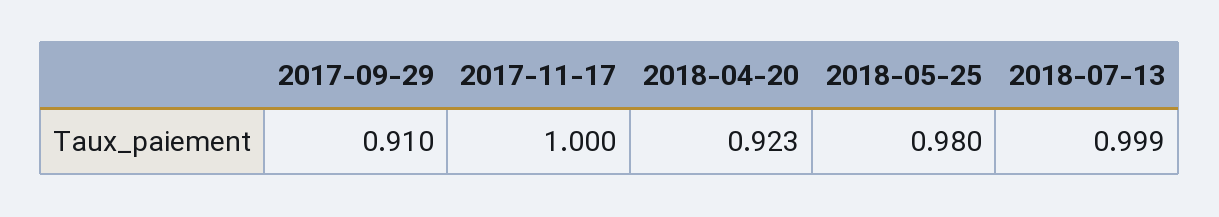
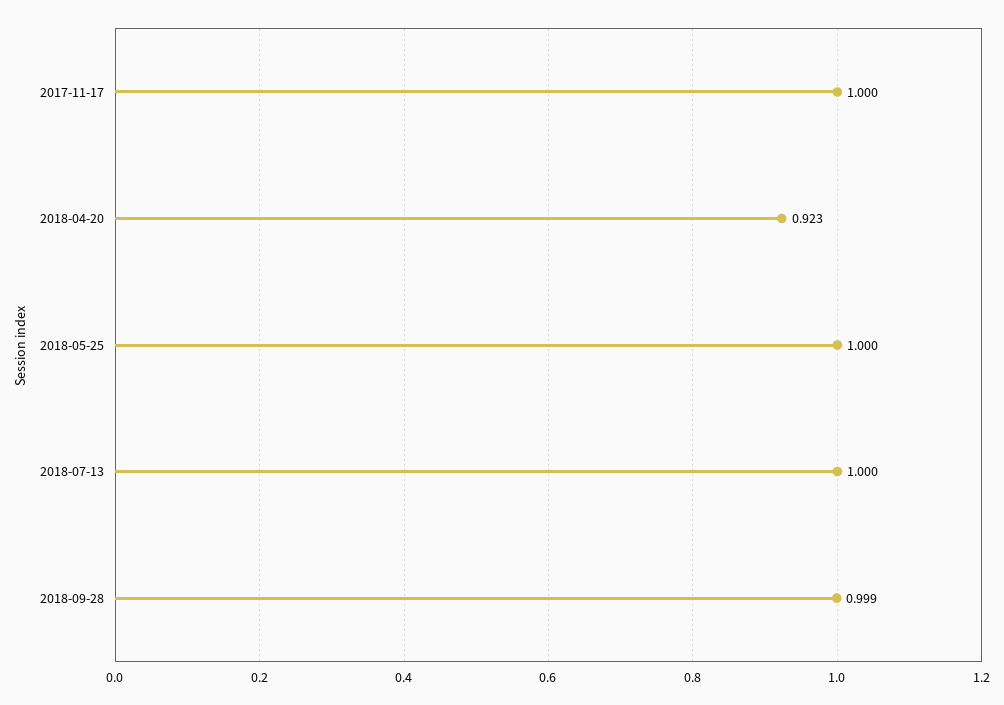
2017-09-29: 0.91 -> none
2018-05-25: 0.98 -> 1
2018-07-13: 0.999 -> 1
2018-09-28: none -> 0.999

